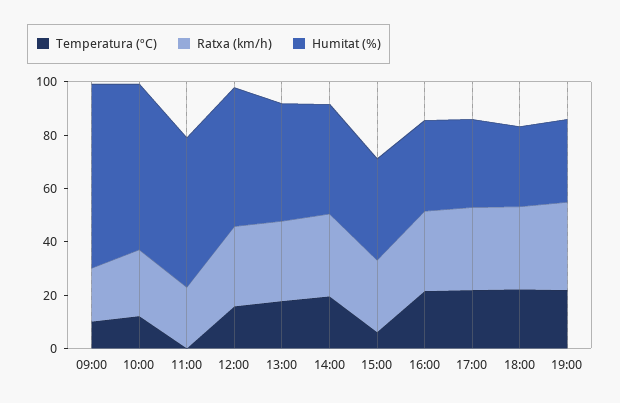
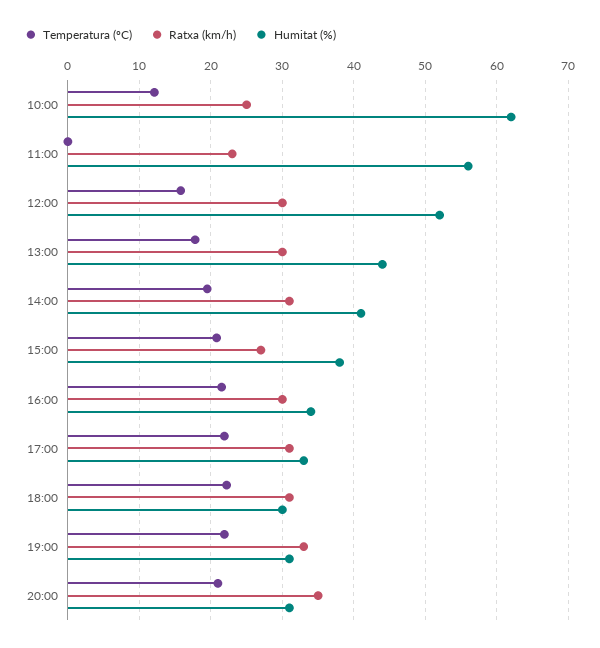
Temperatura (ºC), 09:00: 10 -> none
Ratxa (km/h), 09:00: 20 -> none
Humitat (%), 09:00: 70 -> none
Temperatura (ºC), 15:00: 5 -> 21
Temperatura (ºC), 20:00: none -> 21
Ratxa (km/h), 20:00: none -> 35
Humitat (%), 20:00: none -> 31

